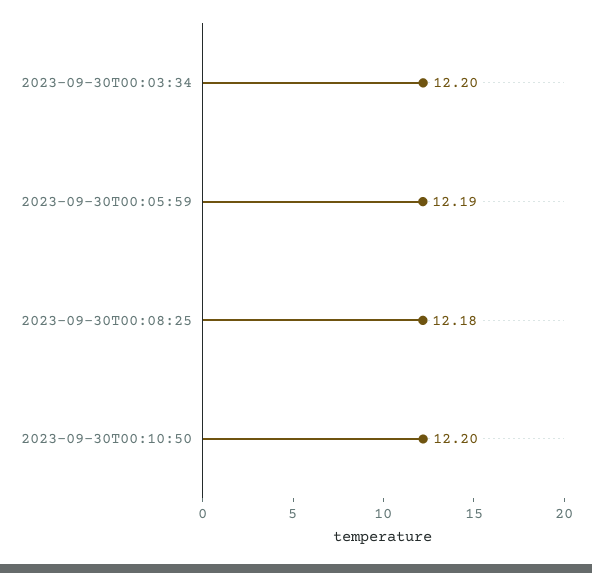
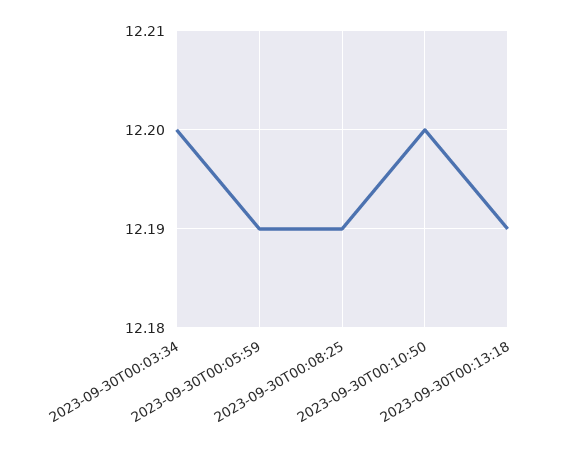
2023-09-30T00:08:25: 12.18 -> 12.19
2023-09-30T00:13:18: none -> 12.19

